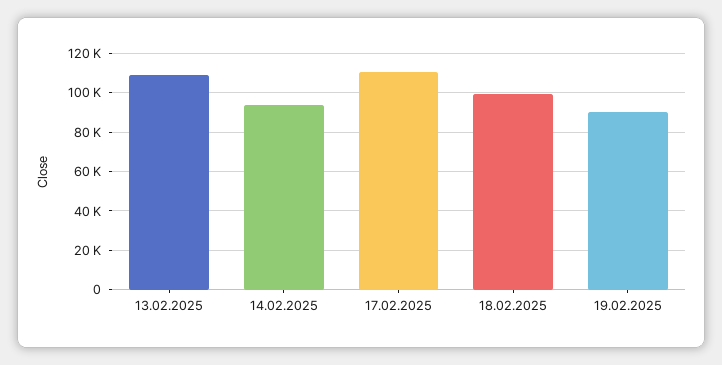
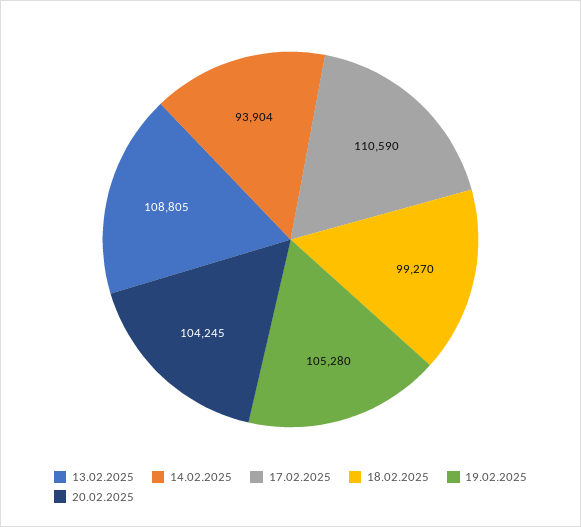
19.02.2025: 90000 -> 105280
20.02.2025: none -> 104245

